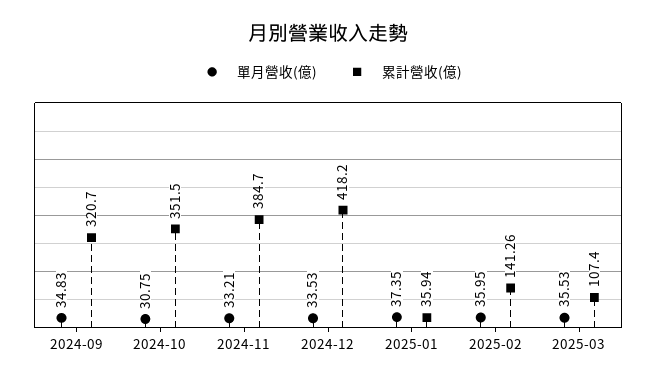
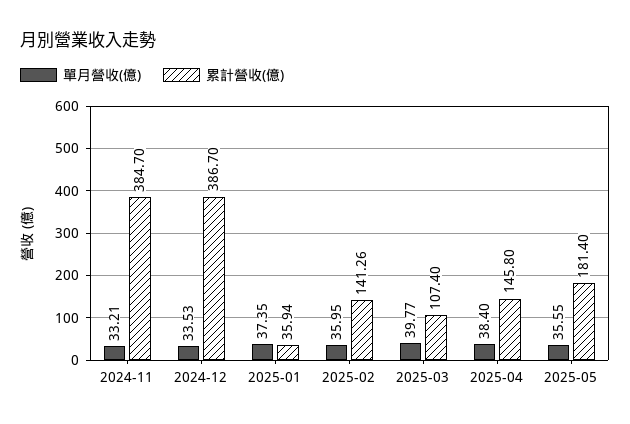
單月營收(億), 2024-09: 34.83 -> none
累計營收(億), 2024-09: 320.7 -> none
單月營收(億), 2024-10: 30.75 -> none
累計營收(億), 2024-10: 351.5 -> none
累計營收(億), 2024-12: 418.2 -> 386.7
單月營收(億), 2025-03: 35.53 -> 39.77
單月營收(億), 2025-04: none -> 38.4
累計營收(億), 2025-04: none -> 145.8
單月營收(億), 2025-05: none -> 35.55
累計營收(億), 2025-05: none -> 181.4

